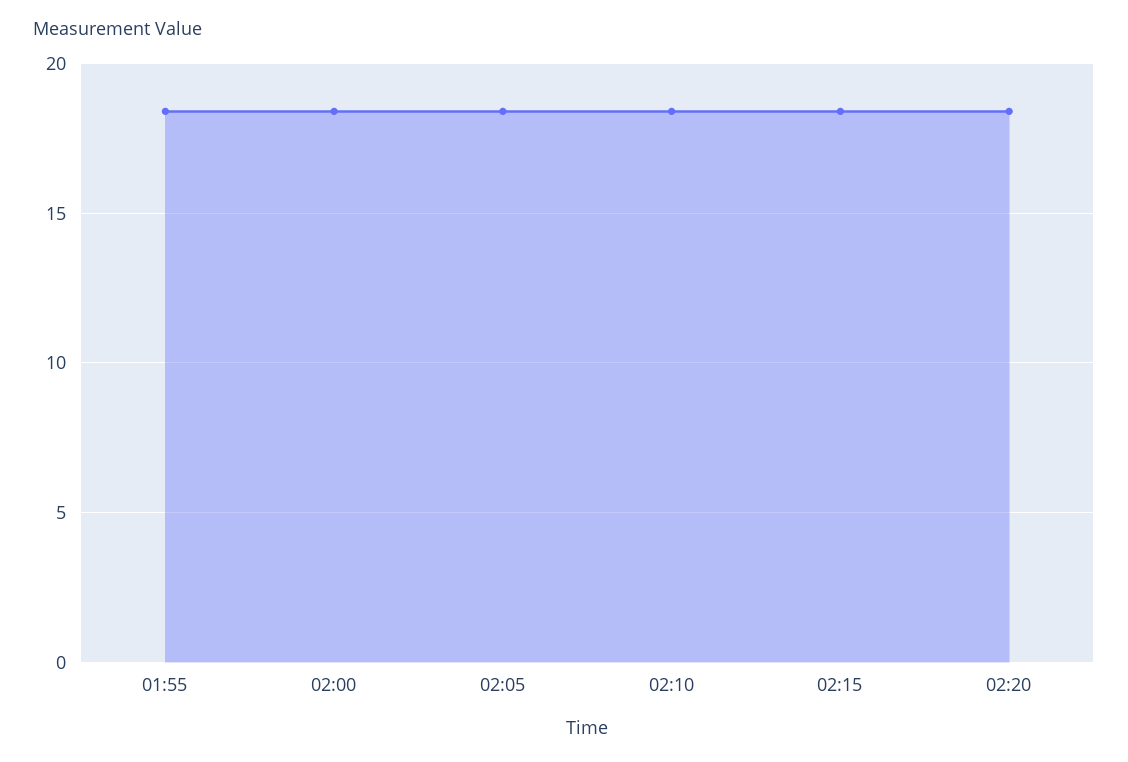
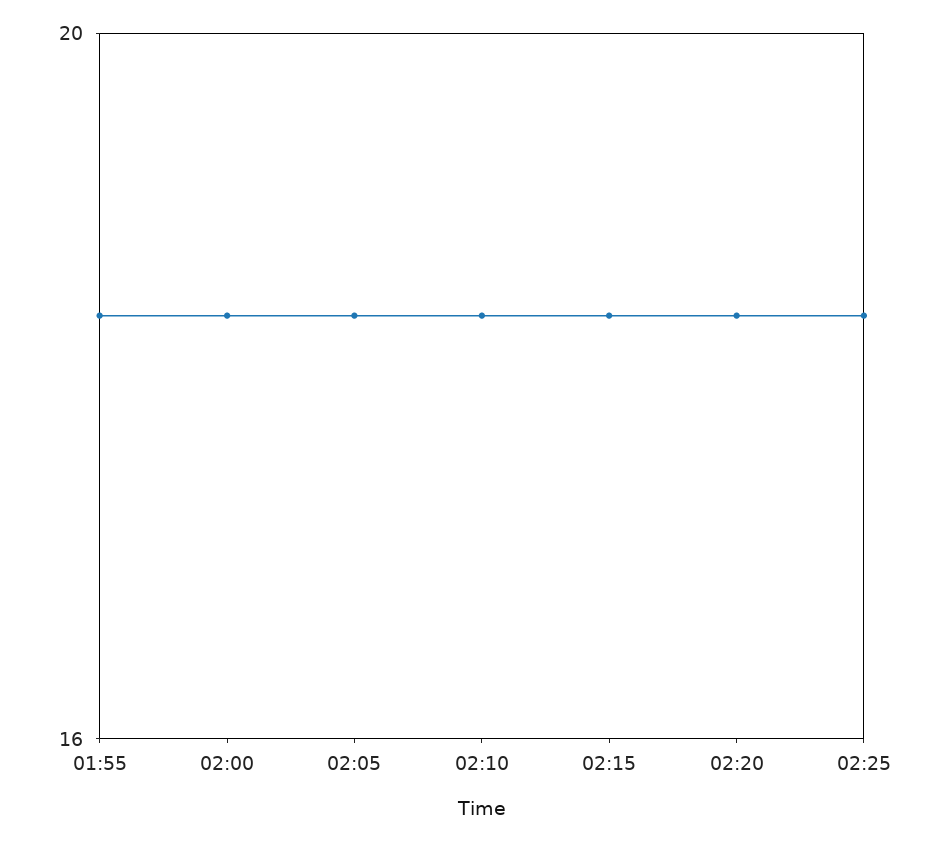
02:25: none -> 18.5

